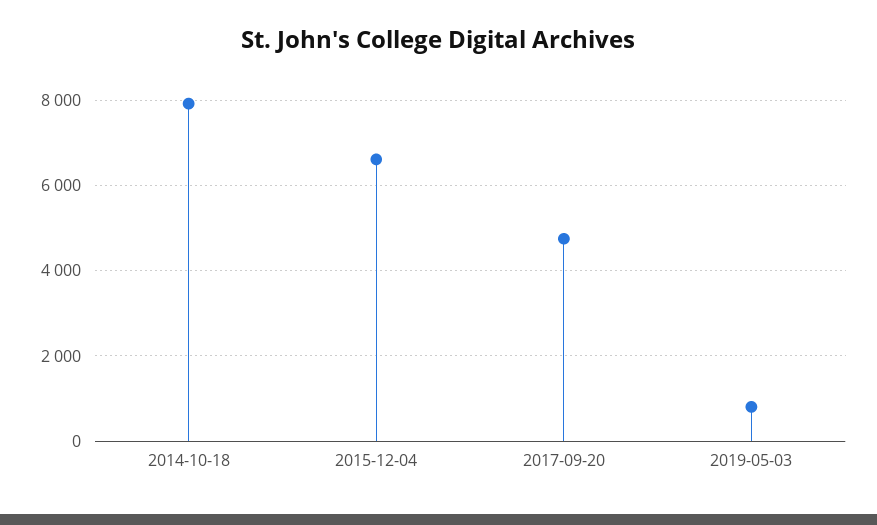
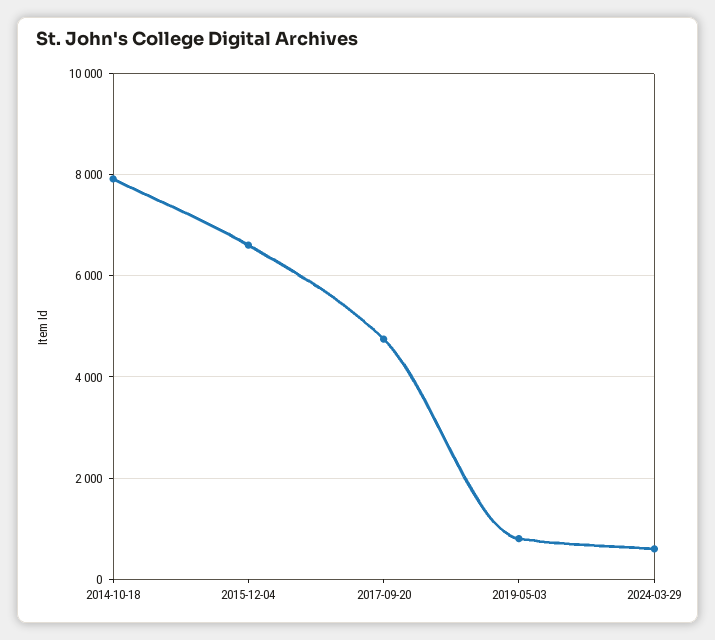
2024-03-29: none -> 600

